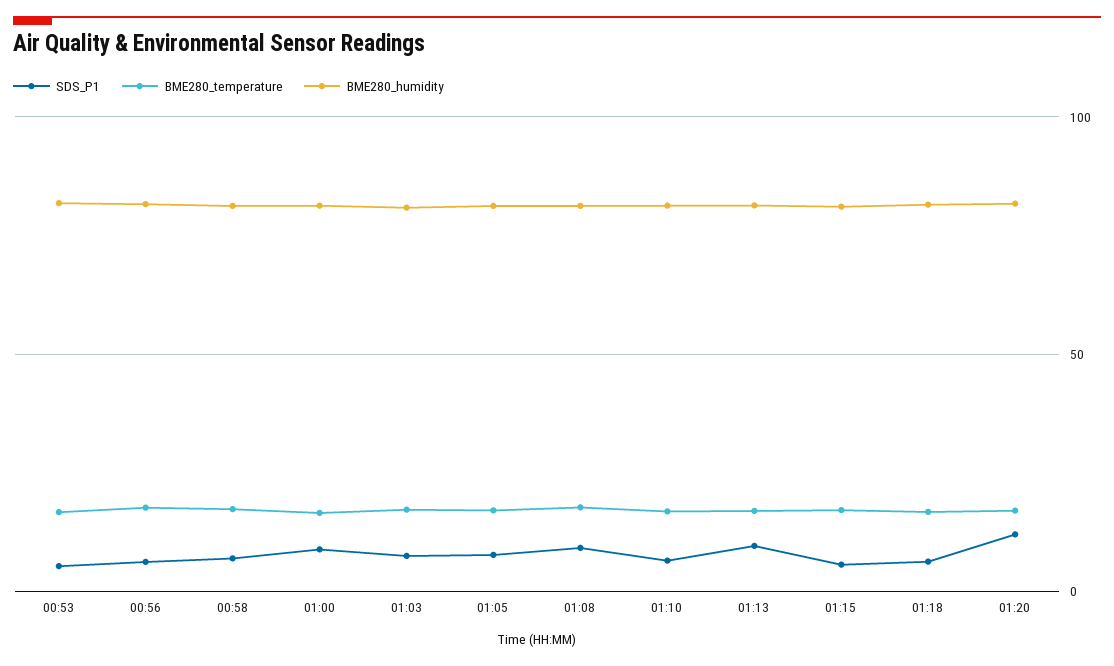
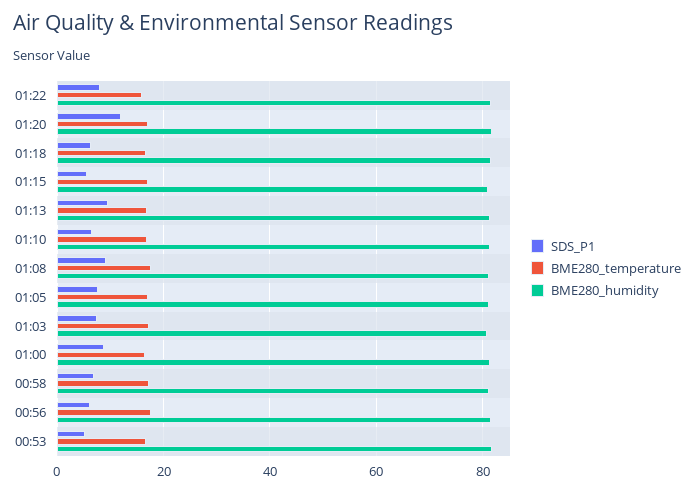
SDS_P1, 01:22: none -> 8
BME280_temperature, 01:22: none -> 16
BME280_humidity, 01:22: none -> 82

